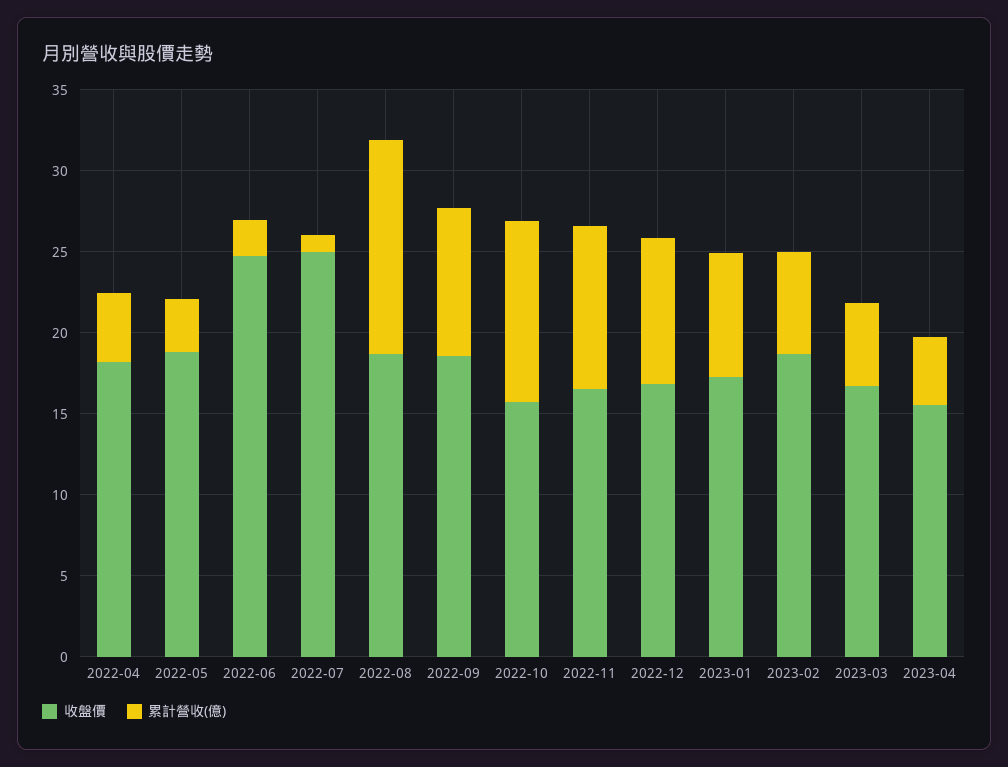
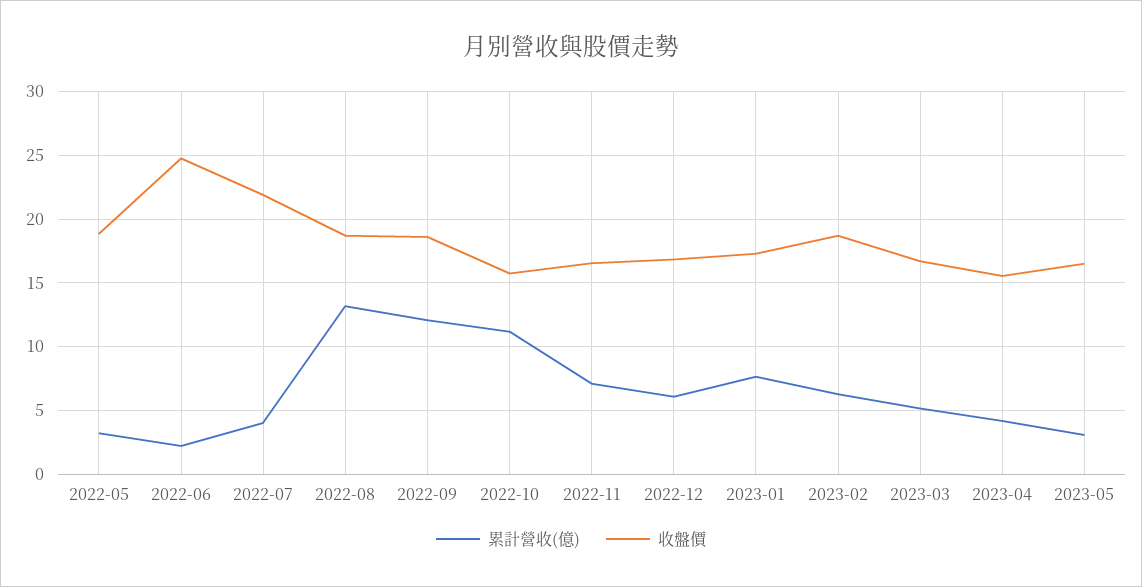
收盤價, 2022-04: 18 -> none
累計營收(億), 2022-04: 4 -> none
收盤價, 2022-07: 25 -> 22
累計營收(億), 2022-07: 1 -> 4
累計營收(億), 2022-09: 9 -> 12
累計營收(億), 2022-11: 10 -> 7
累計營收(億), 2022-12: 9 -> 6
累計營收(億), 2023-05: none -> 3
收盤價, 2023-05: none -> 16.5

